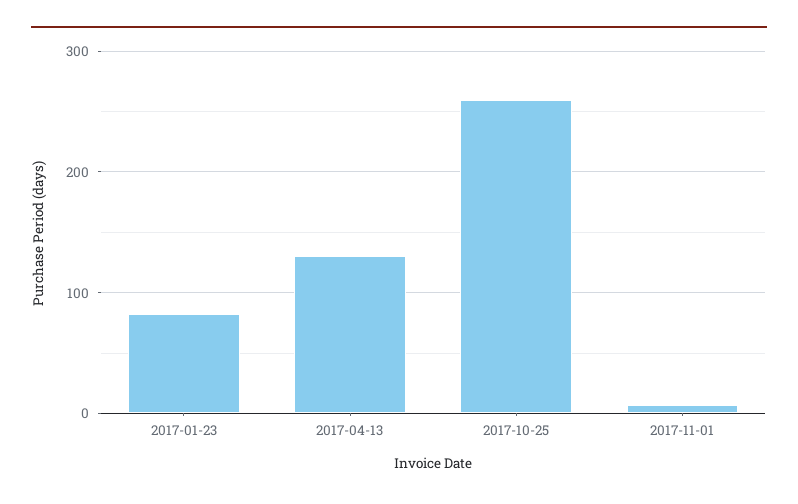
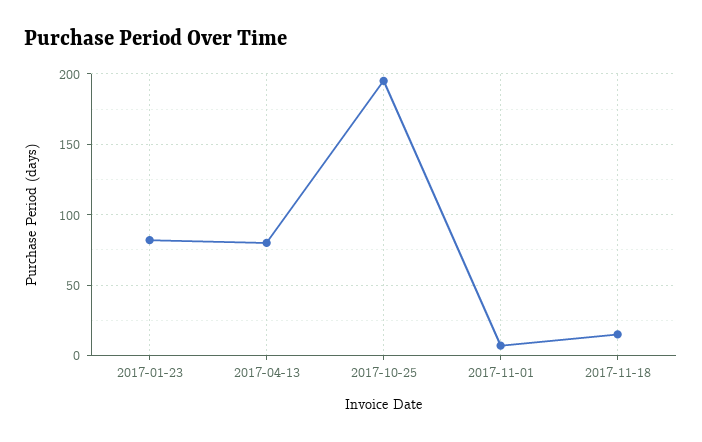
2017-04-13: 130 -> 80
2017-10-25: 260 -> 195
2017-11-18: none -> 15

